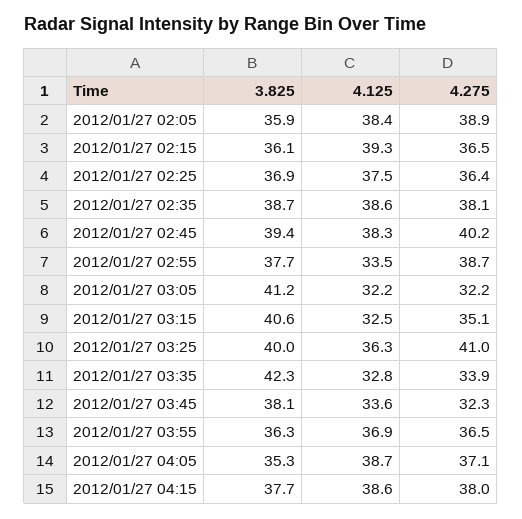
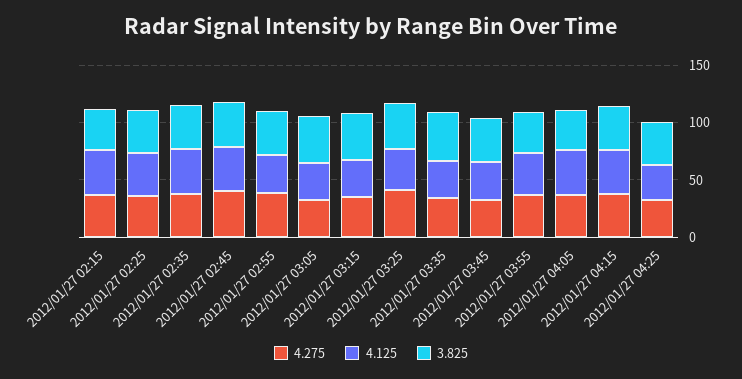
3.825, 2012/01/27 02:05: 35.9 -> none
4.125, 2012/01/27 02:05: 38.4 -> none
4.275, 2012/01/27 02:05: 38.9 -> none
4.275, 2012/01/27 04:25: none -> 30
4.125, 2012/01/27 04:25: none -> 30
3.825, 2012/01/27 04:25: none -> 40

